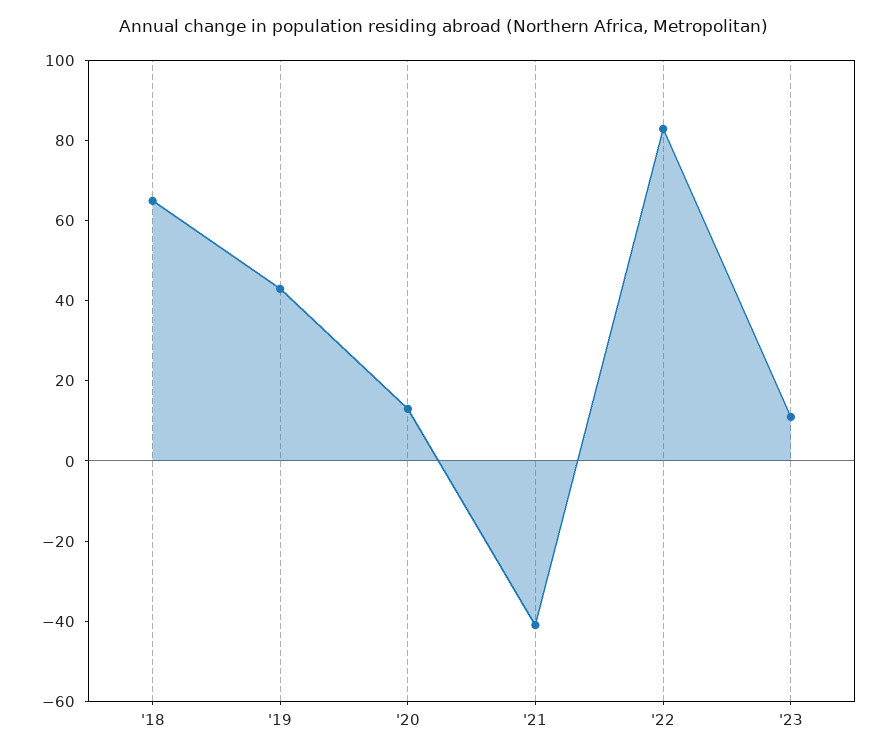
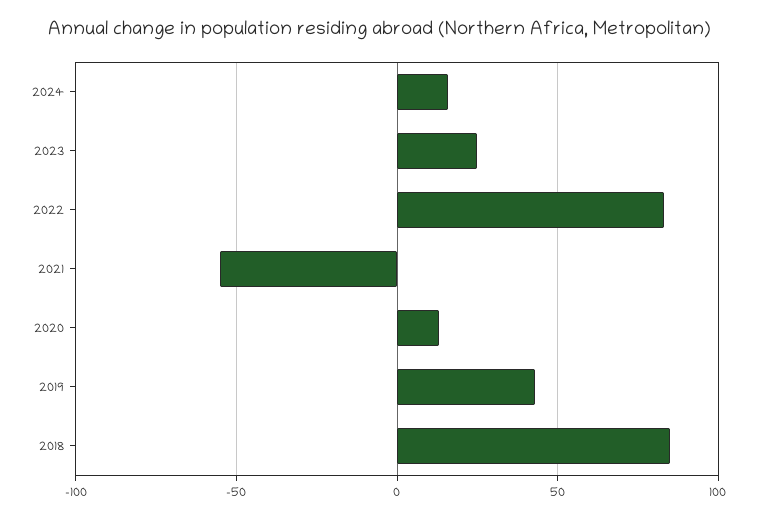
'18: 65 -> 85
'21: -40 -> -55
'23: 10 -> 25
2024: none -> 15

